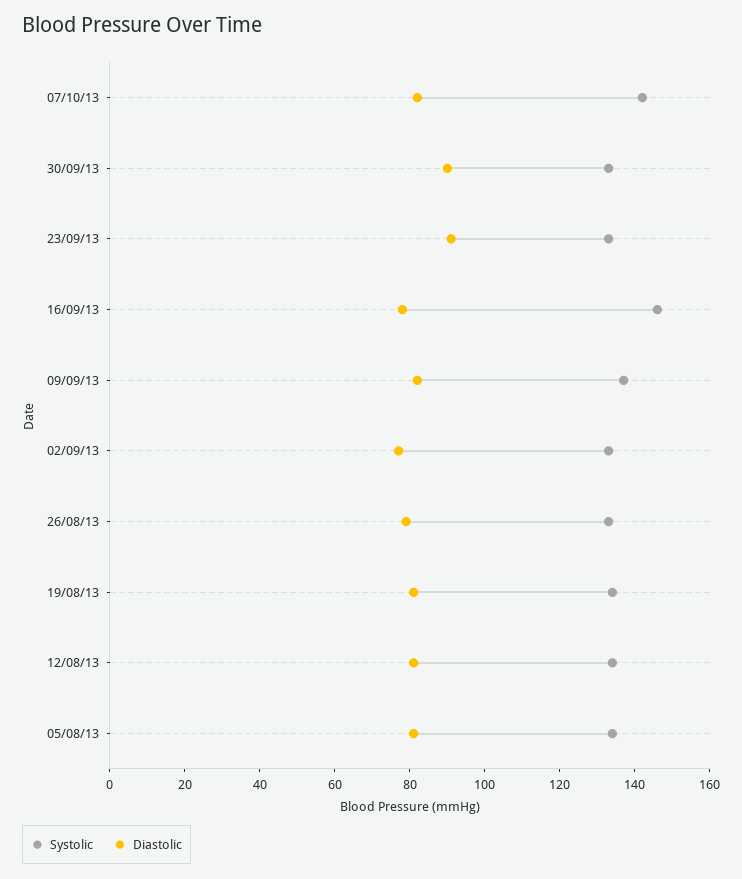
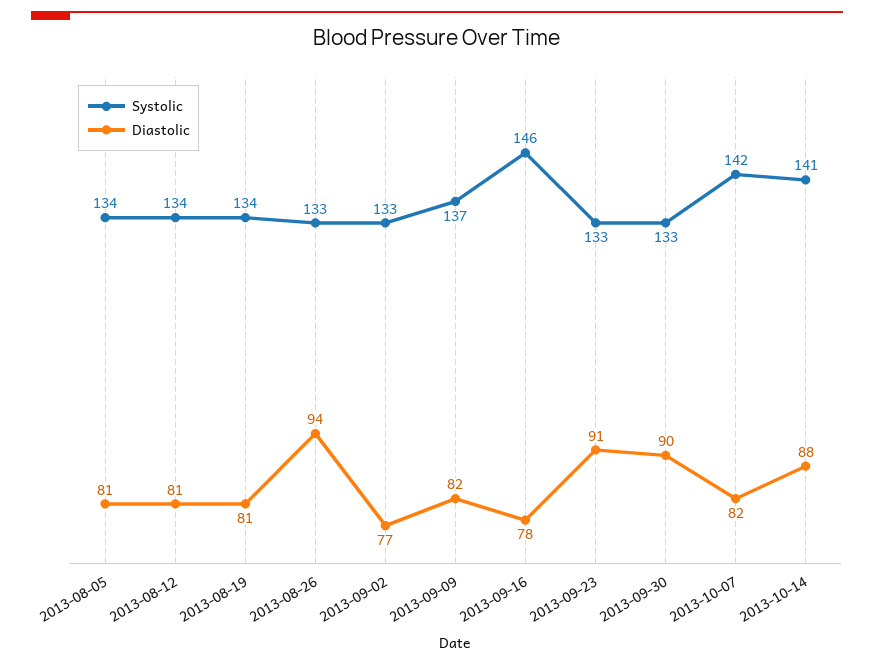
Diastolic, 26/08/13: 80 -> 94
Systolic, 2013-10-14: none -> 141
Diastolic, 2013-10-14: none -> 88

